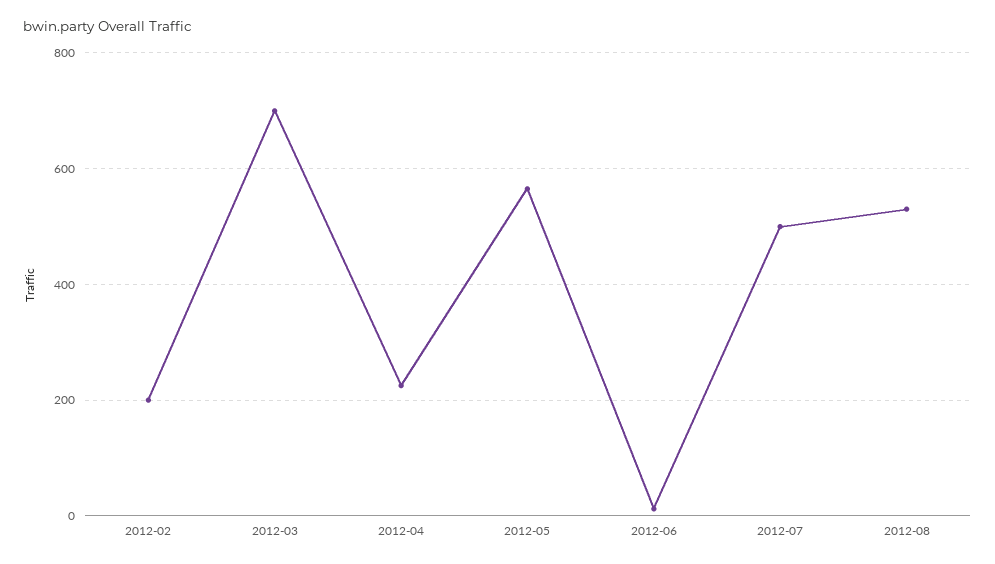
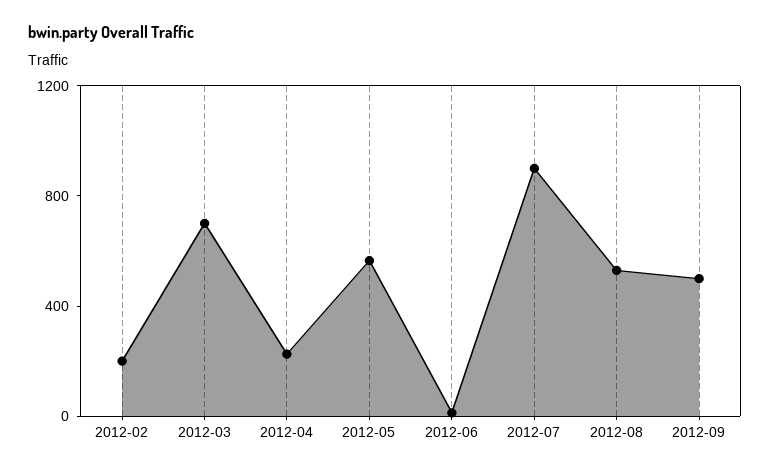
2012-07: 500 -> 900
2012-09: none -> 500

